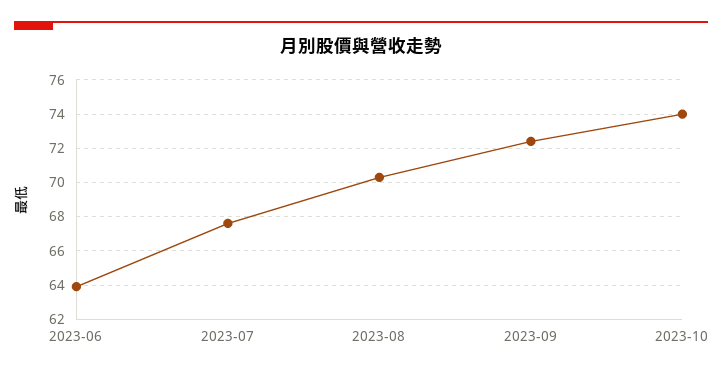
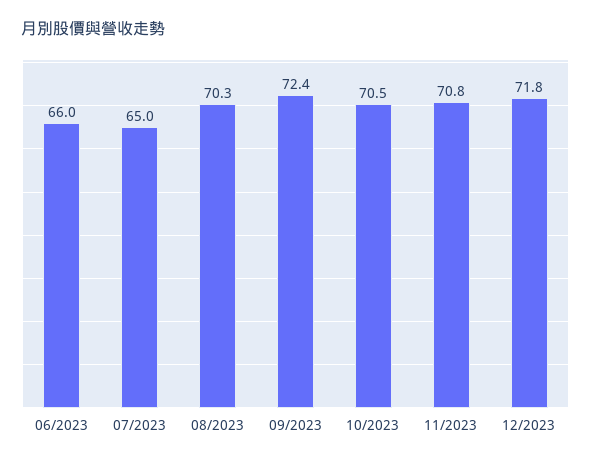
2023-06: 64 -> 66
2023-07: 67.5 -> 65
2023-10: 74 -> 70.5
11/2023: none -> 70.8
12/2023: none -> 71.8

